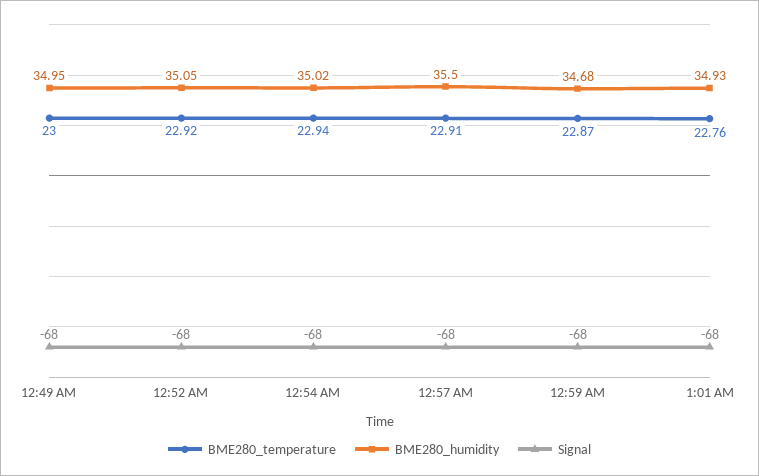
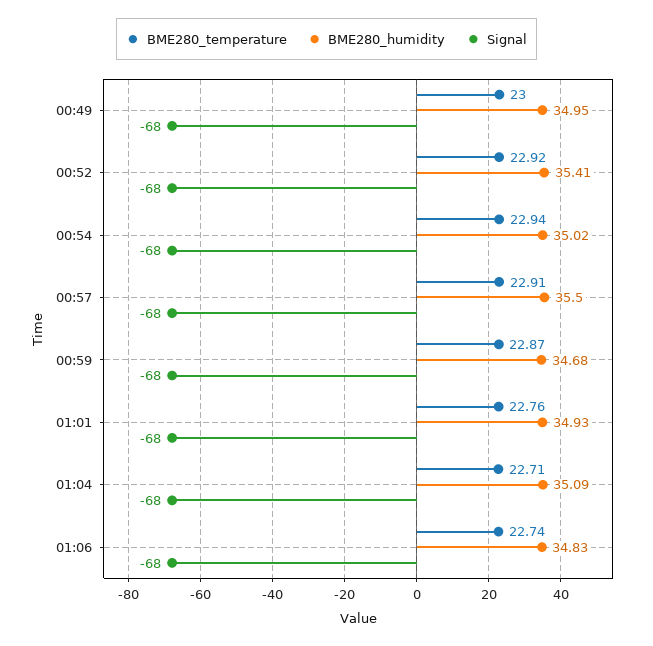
BME280_humidity, 12:52 AM: 35.05 -> 35.41
BME280_temperature, 01:04: none -> 22.71
BME280_humidity, 01:04: none -> 35.09
Signal, 01:04: none -> -68
BME280_temperature, 01:06: none -> 22.74
BME280_humidity, 01:06: none -> 34.83
Signal, 01:06: none -> -68

